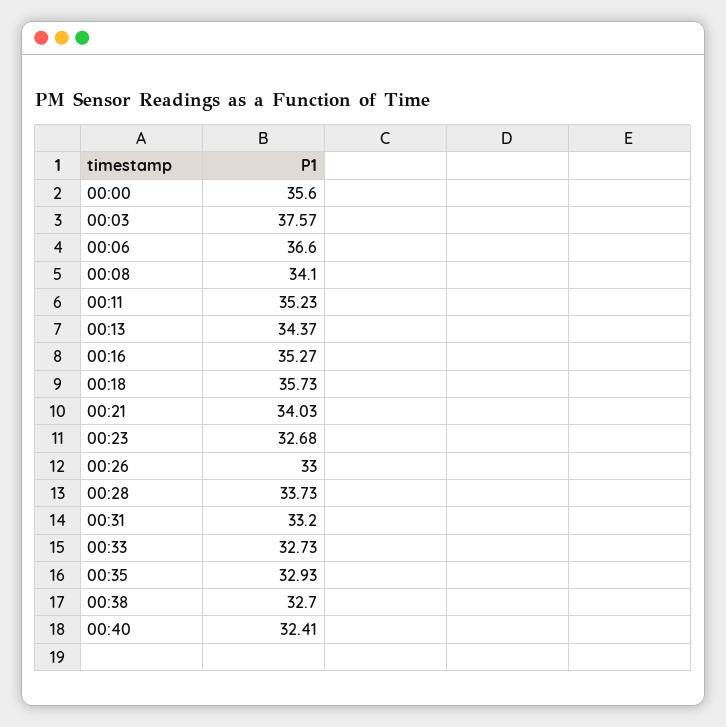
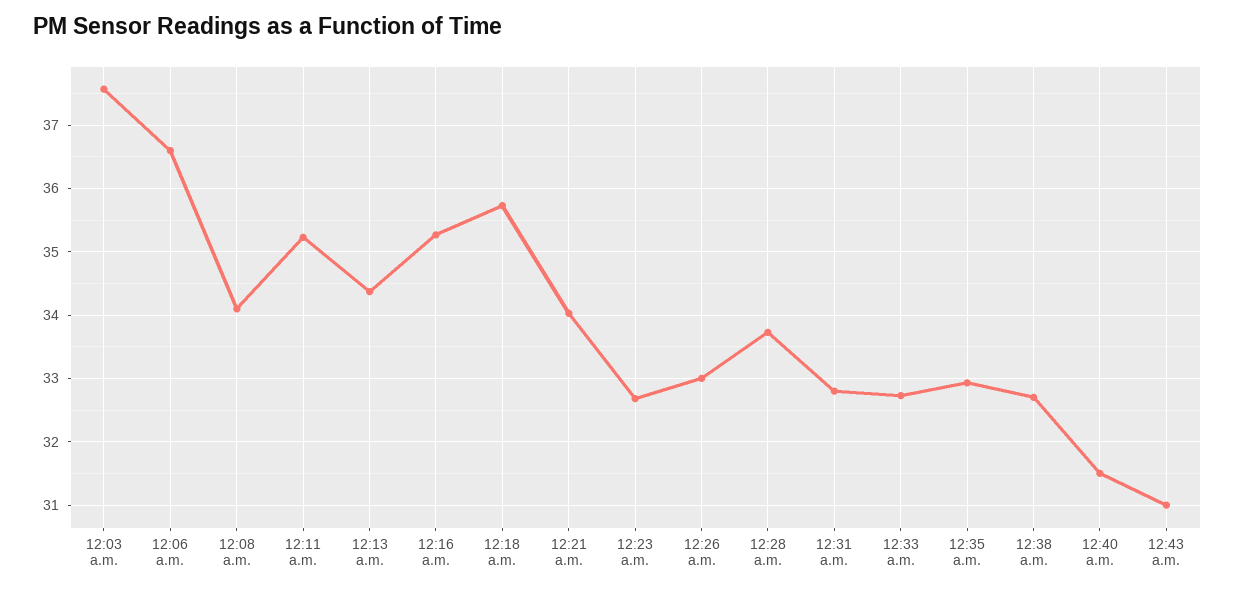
00:00: 35.6 -> none
00:31: 33.2 -> 32.8
00:40: 32.41 -> 31.5
12:43 a.m.: none -> 31

